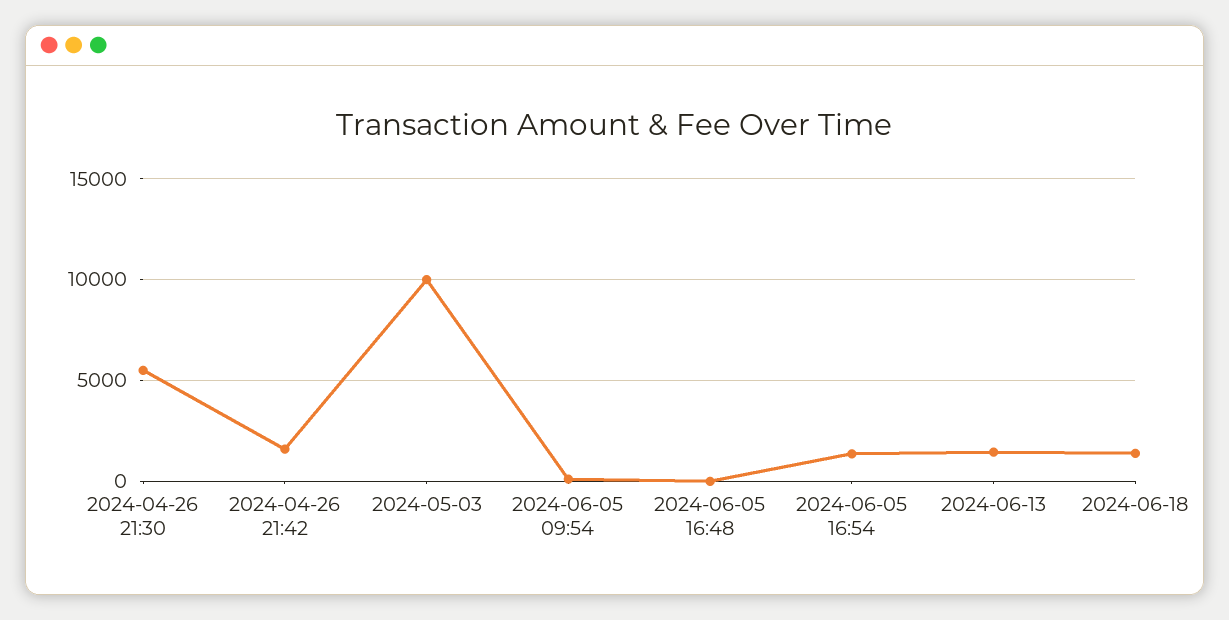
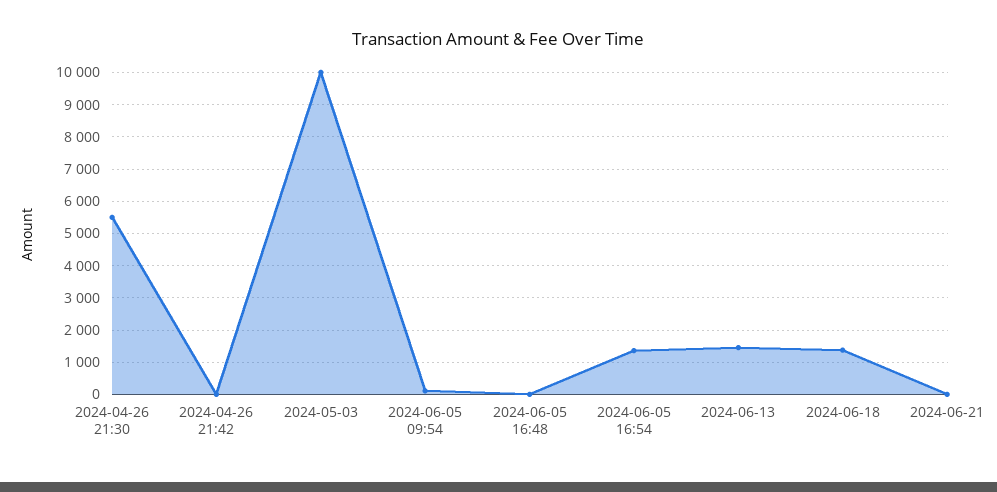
2024-04-26 21:42: 1500 -> 0
2024-06-21: none -> 0

